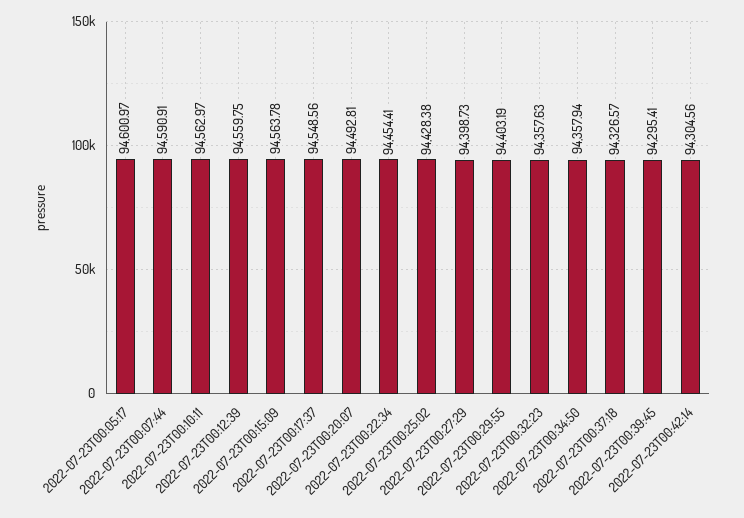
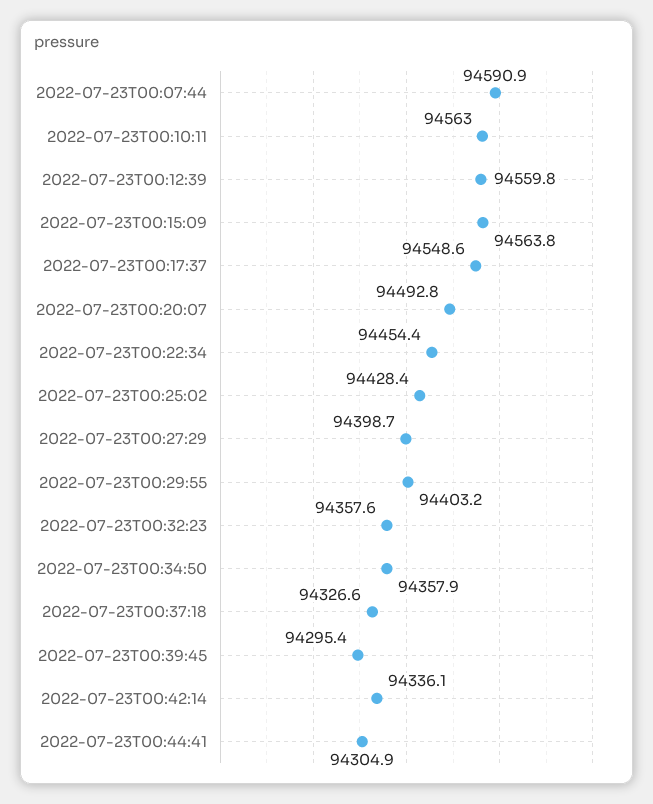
2022-07-23T00:05:17: 94600.97 -> none
2022-07-23T00:42:14: 94304.56 -> 94336.1
2022-07-23T00:44:41: none -> 94304.9

